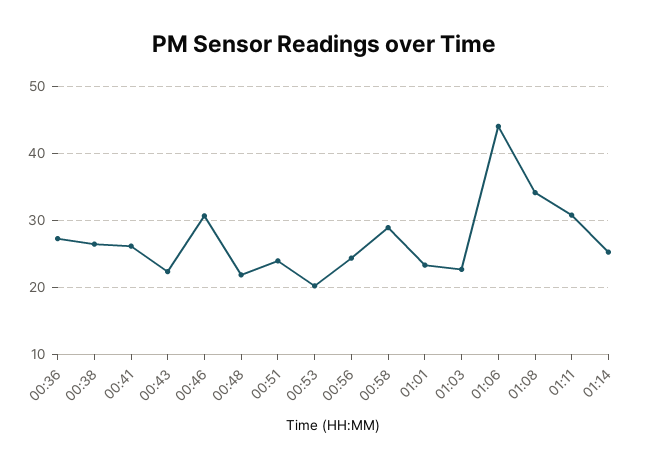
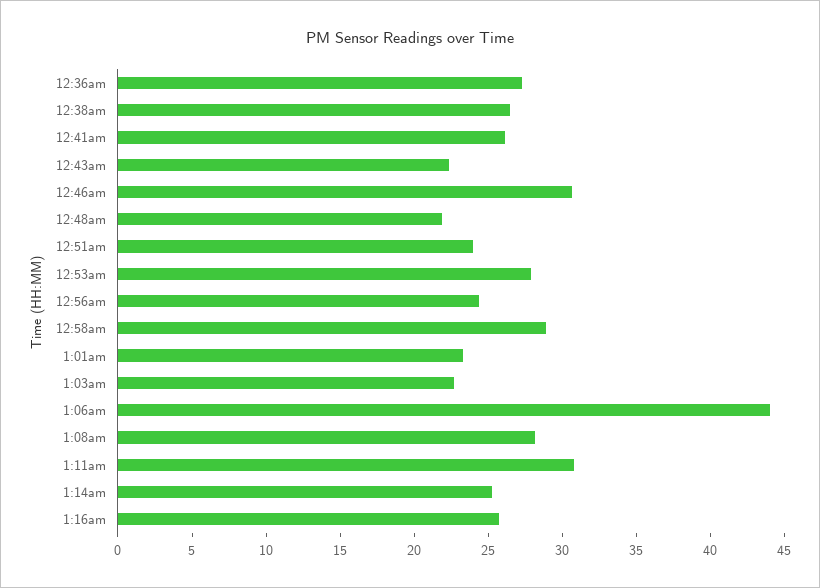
00:53: 20 -> 28
01:08: 34 -> 28
1:16am: none -> 26

